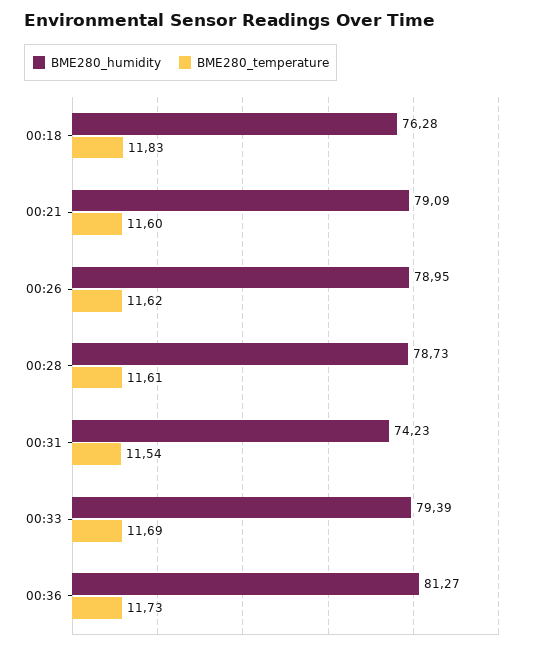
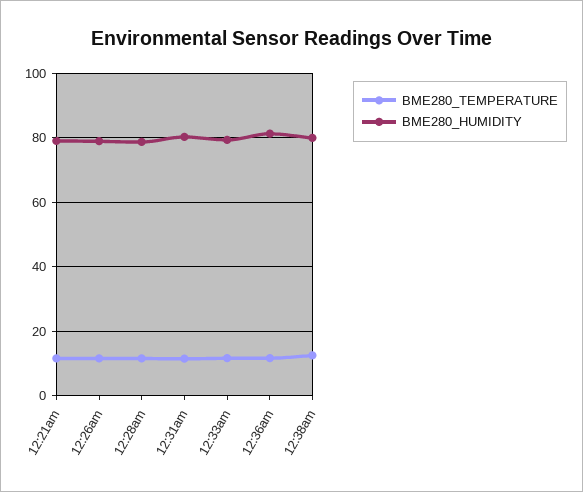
BME280_humidity, 00:18: 76.28 -> none
BME280_temperature, 00:18: 11.83 -> none
BME280_humidity, 00:31: 74.23 -> 80
BME280_temperature, 12:38am: none -> 12
BME280_humidity, 12:38am: none -> 80

